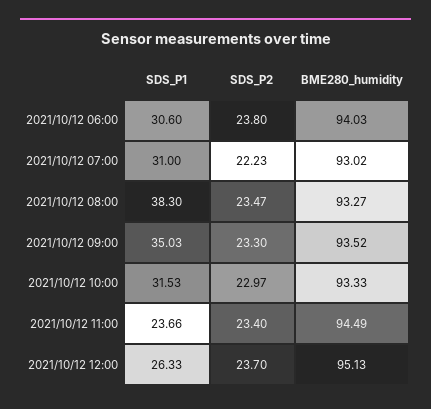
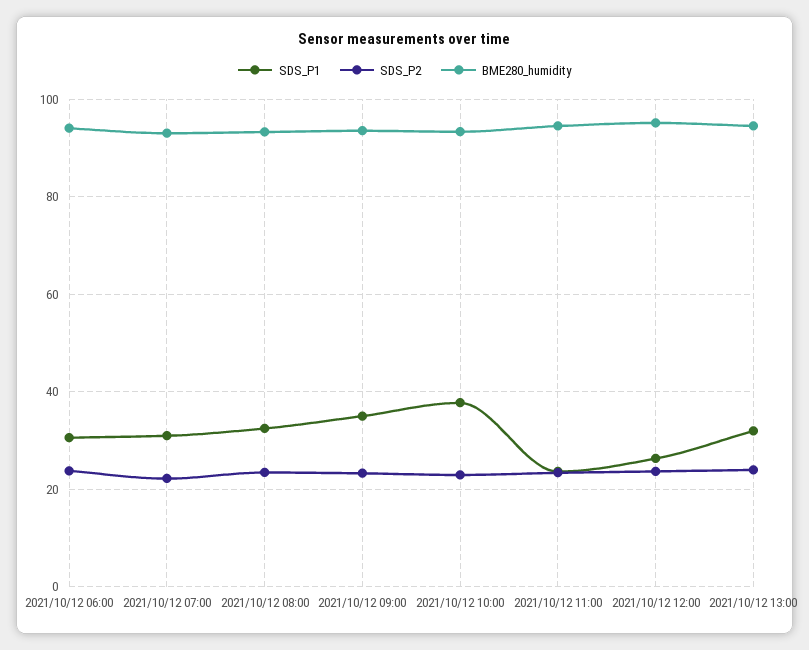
SDS_P1, 2021/10/12 08:00: 38.3 -> 32
SDS_P1, 2021/10/12 10:00: 31.53 -> 38
SDS_P1, 2021/10/12 13:00: none -> 32
SDS_P2, 2021/10/12 13:00: none -> 24
BME280_humidity, 2021/10/12 13:00: none -> 94

